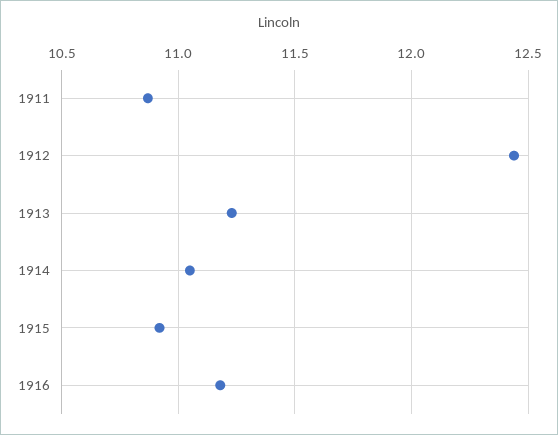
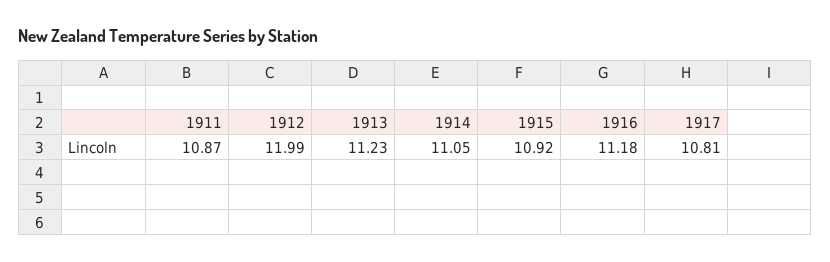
1912: 12.45 -> 11.99
1917: none -> 10.81

